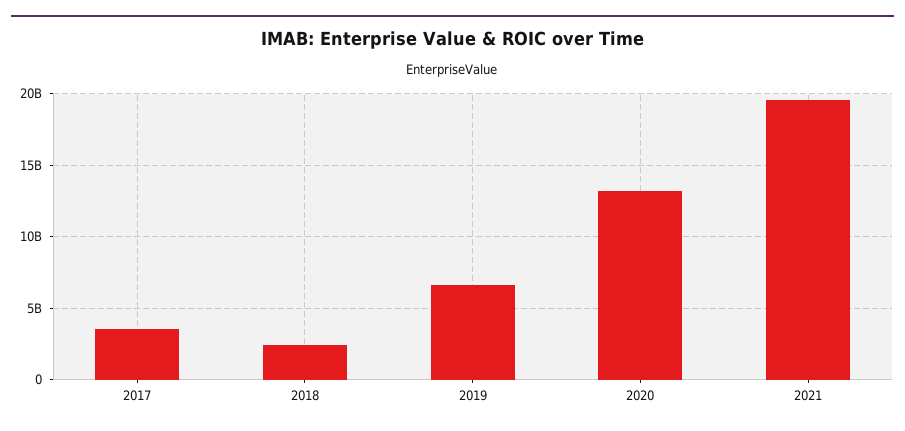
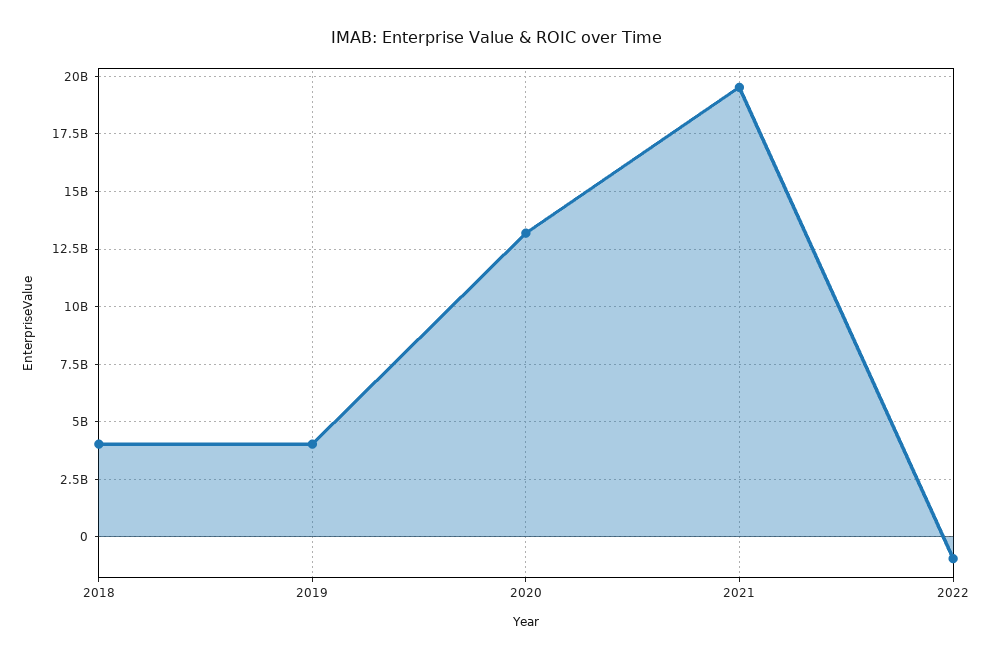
2017: 3500000000 -> none
2018: 2500000000 -> 4000000000
2019: 6500000000 -> 4000000000
2022: none -> -1000000000

